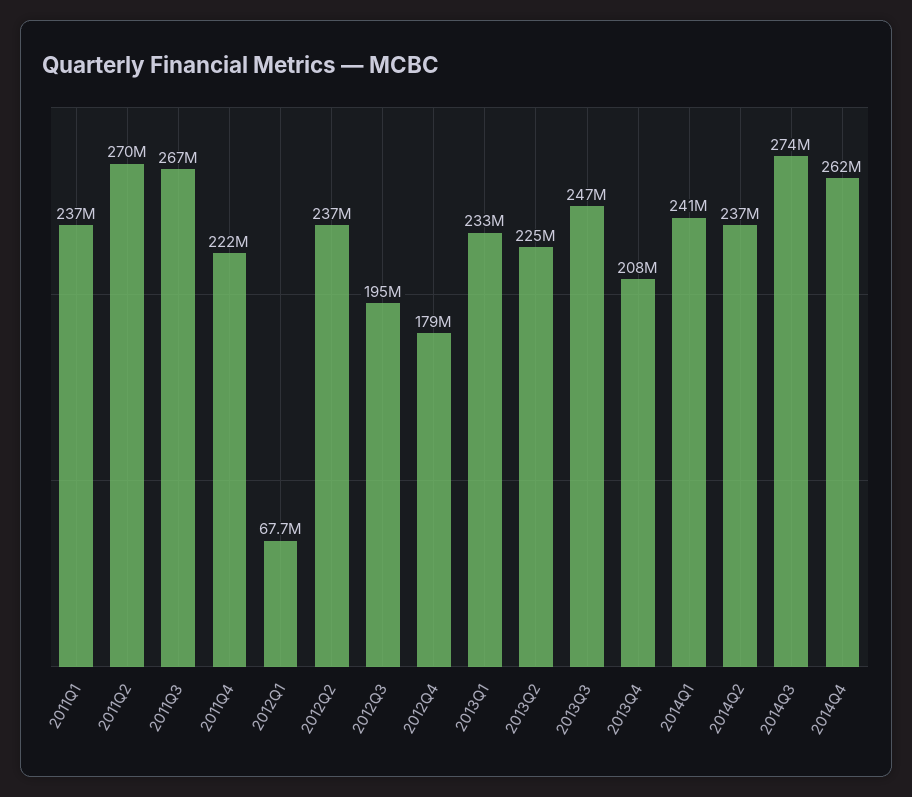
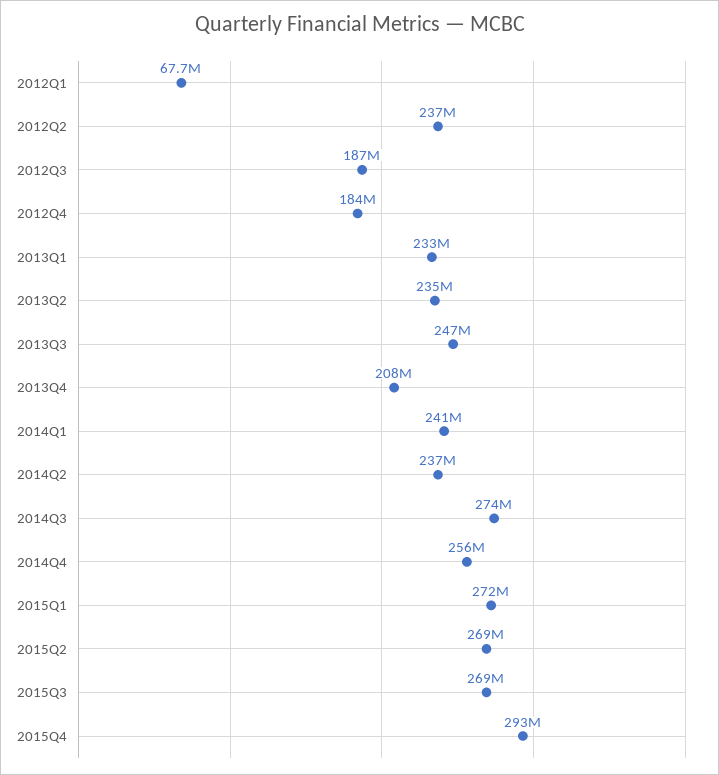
2011Q1: 237000000 -> none
2011Q2: 270000000 -> none
2011Q3: 267000000 -> none
2011Q4: 222000000 -> none
2012Q3: 195000000 -> 187000000
2012Q4: 179000000 -> 184000000
2013Q2: 225000000 -> 235000000
2014Q4: 262000000 -> 256000000
2015Q1: none -> 272000000
2015Q2: none -> 269000000
2015Q3: none -> 269000000
2015Q4: none -> 293000000

